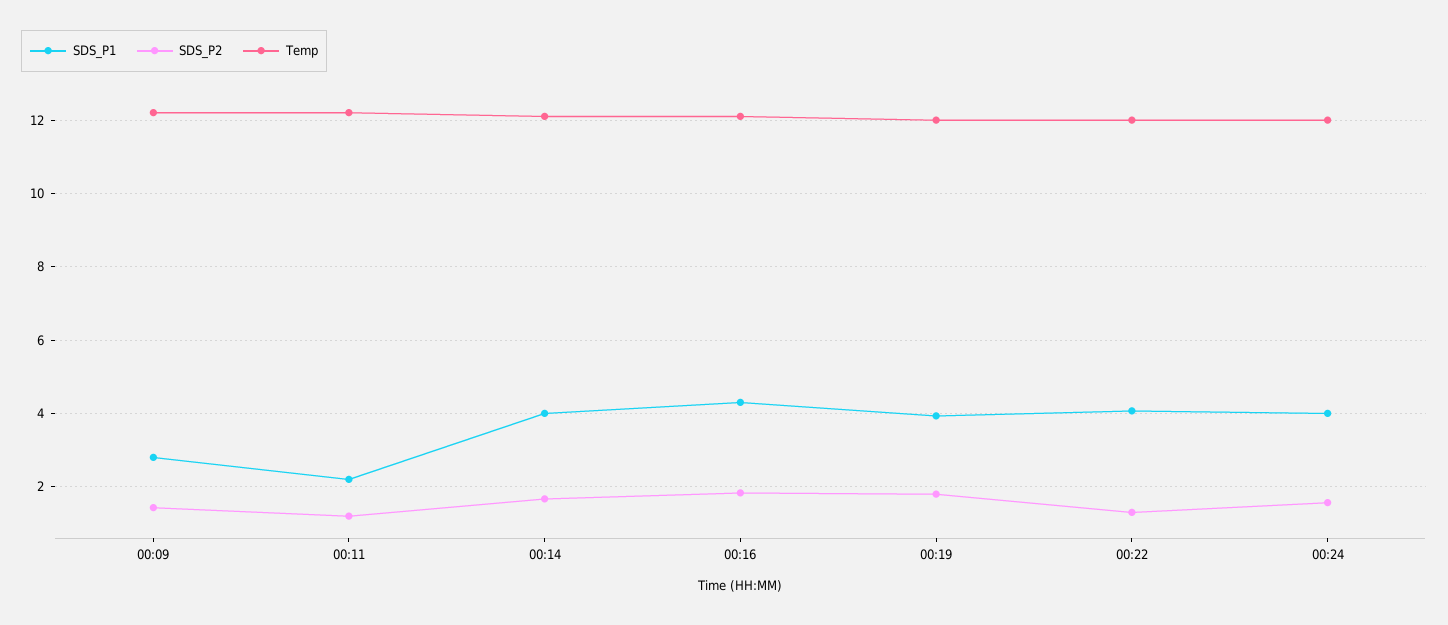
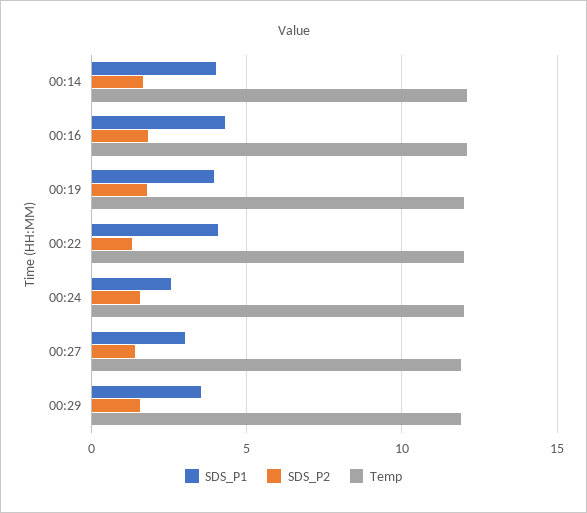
SDS_P1, 00:09: 2.8 -> none
SDS_P2, 00:09: 1.4 -> none
Temp, 00:09: 12.2 -> none
SDS_P1, 00:11: 2.2 -> none
SDS_P2, 00:11: 1.2 -> none
Temp, 00:11: 12.2 -> none
SDS_P1, 00:24: 4 -> 2.5
SDS_P1, 00:27: none -> 3
SDS_P2, 00:27: none -> 1.5
Temp, 00:27: none -> 12
SDS_P1, 00:29: none -> 3.5
SDS_P2, 00:29: none -> 1.5
Temp, 00:29: none -> 12

